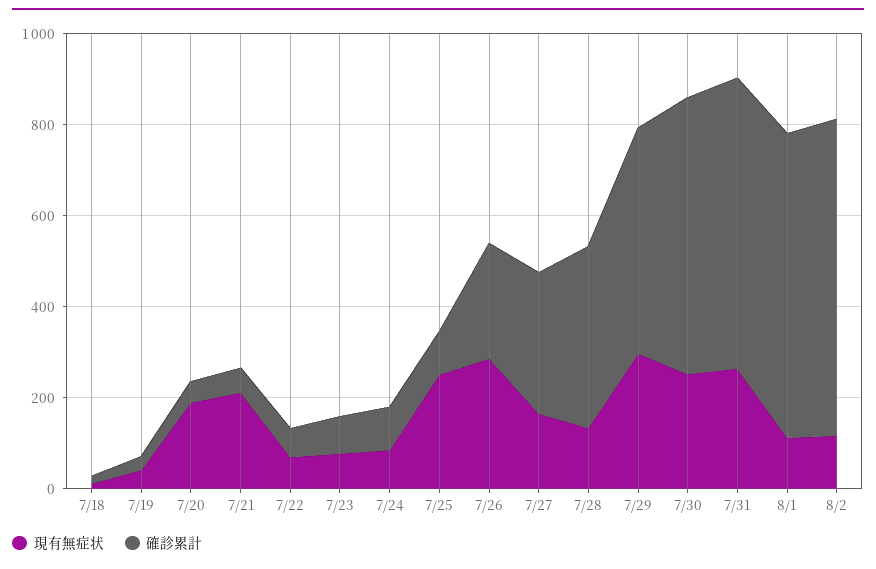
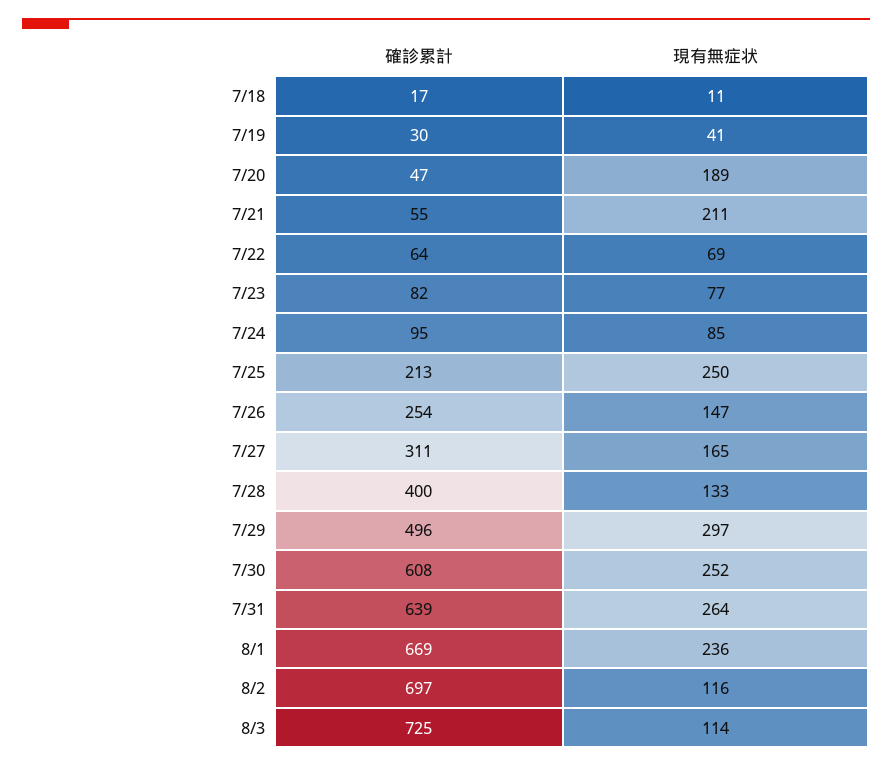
確診累計, 7/25: 100 -> 213
現有無症状, 7/26: 300 -> 147
現有無症状, 8/1: 100 -> 236
確診累計, 8/3: none -> 725
現有無症状, 8/3: none -> 114

